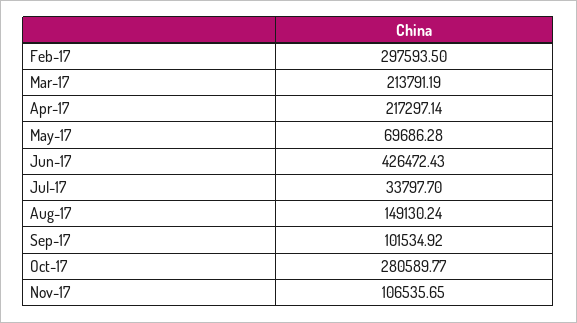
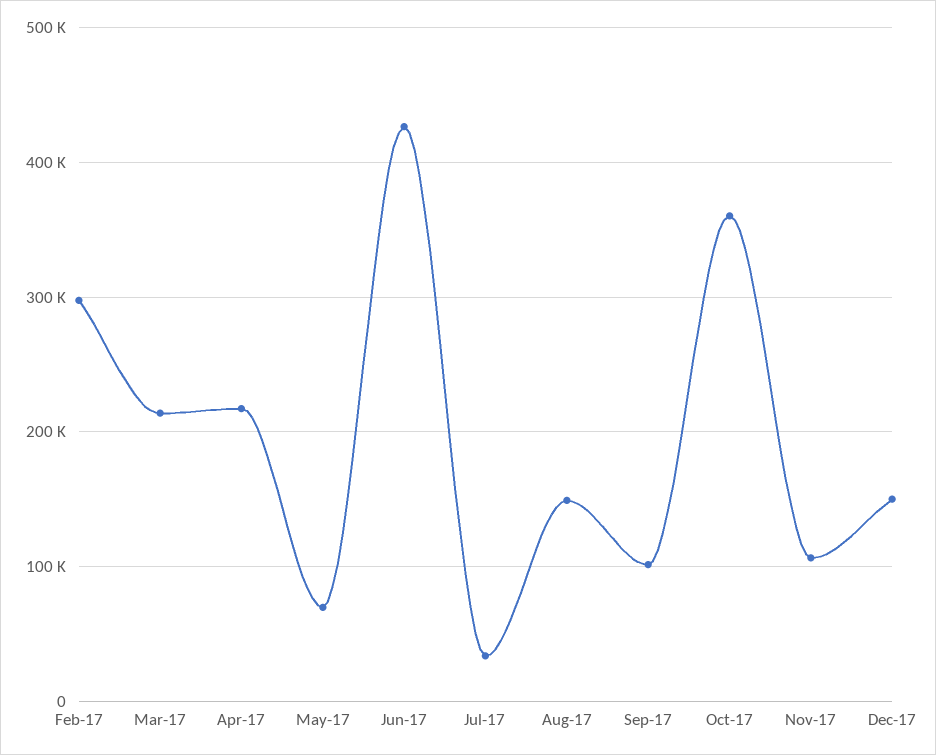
Oct-17: 280589.77 -> 360000
Dec-17: none -> 150000

